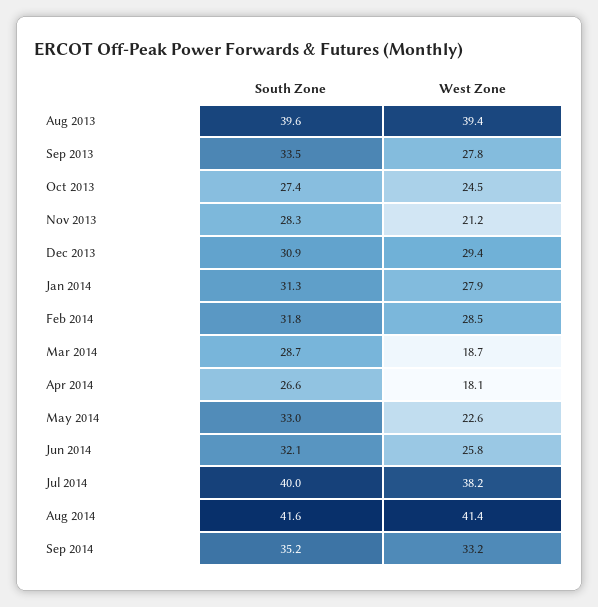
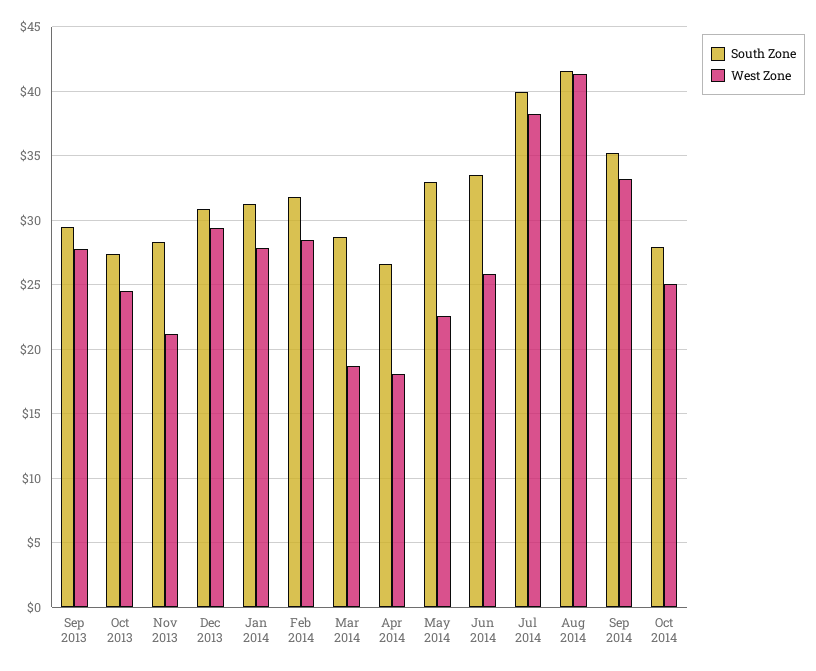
South Zone, Aug 2013: 39.6 -> none
West Zone, Aug 2013: 39.4 -> none
South Zone, Sep 2013: 33.5 -> 29.5
South Zone, Jun 2014: 32.1 -> 33.5
South Zone, Oct 2014: none -> 28
West Zone, Oct 2014: none -> 25

